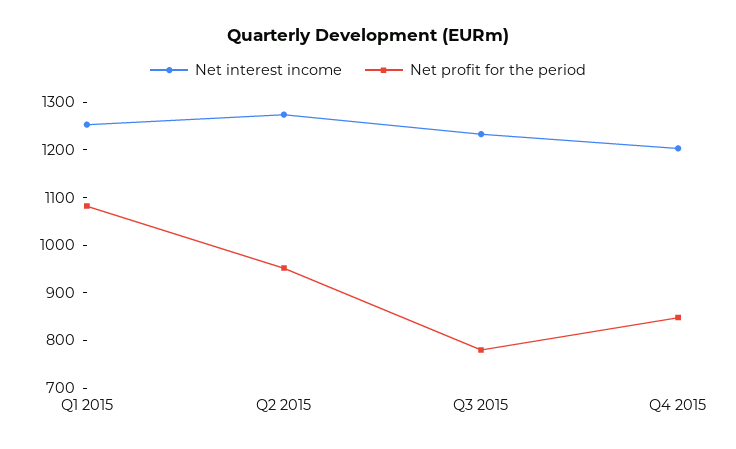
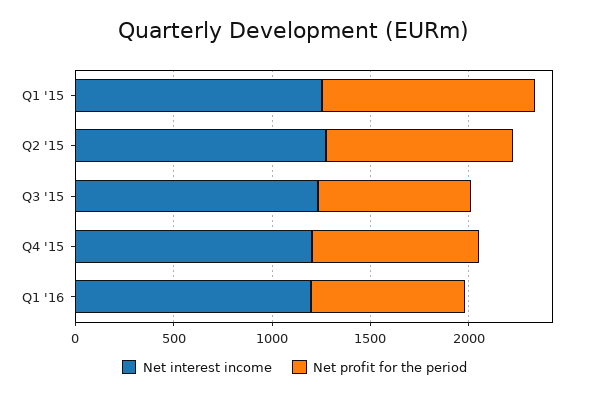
Net interest income, Q1 '16: none -> 1200
Net profit for the period, Q1 '16: none -> 800

